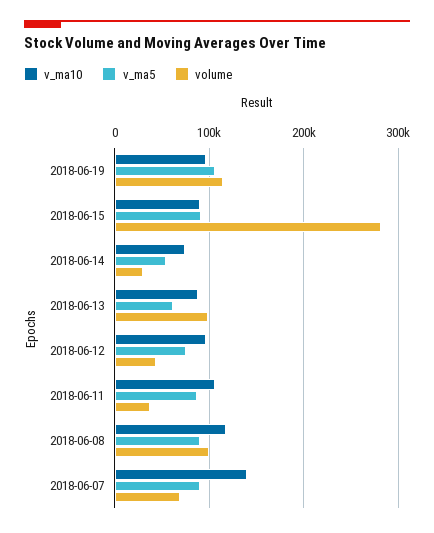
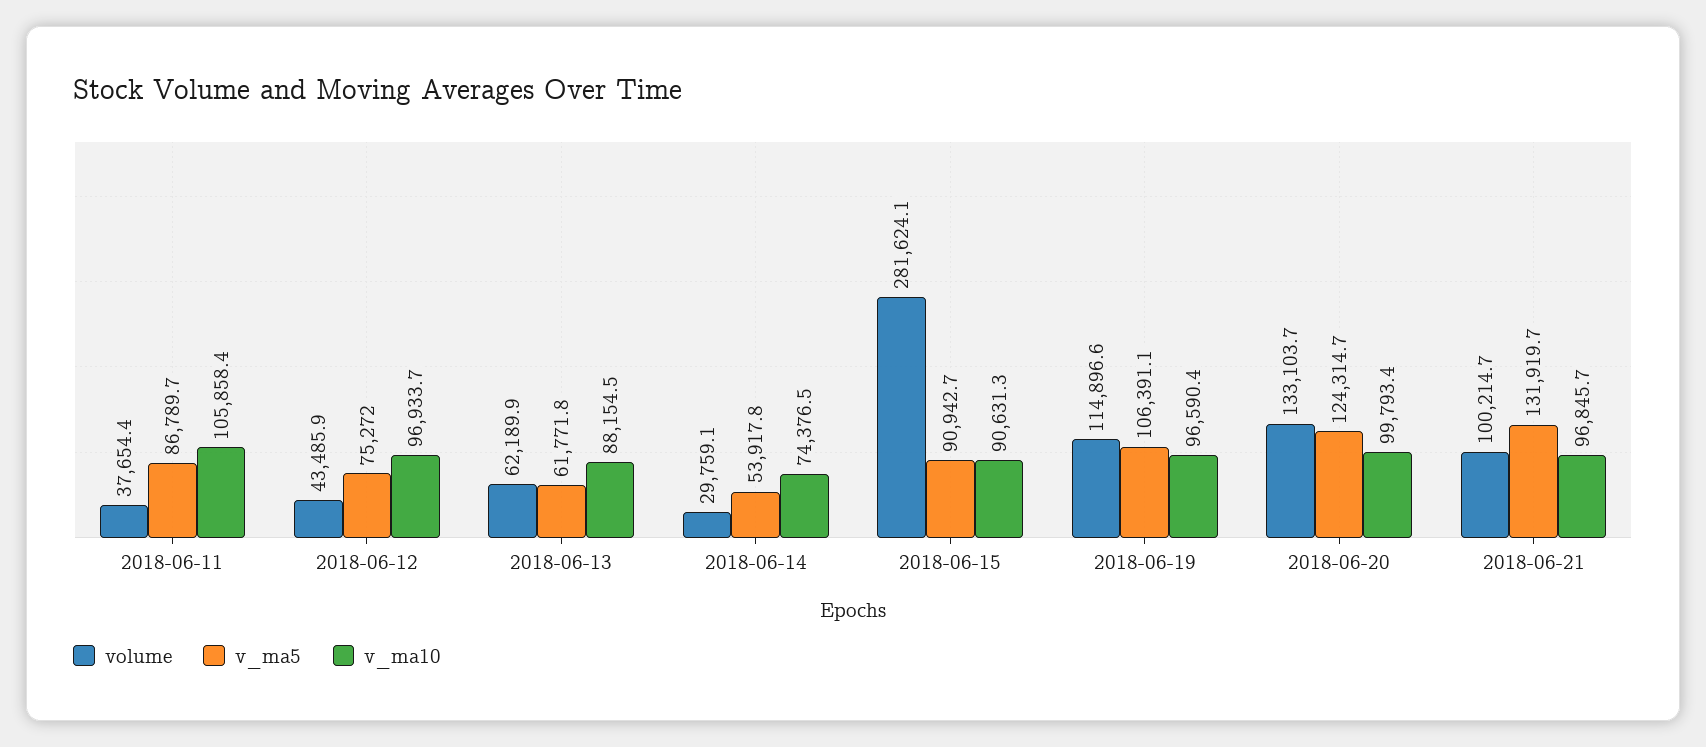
volume, 2018-06-13: 100000 -> 62189.9
v_ma10, 2018-06-08: 120000 -> none
v_ma5, 2018-06-08: 90000 -> none
volume, 2018-06-08: 100000 -> none
v_ma10, 2018-06-07: 140000 -> none
v_ma5, 2018-06-07: 90000 -> none
volume, 2018-06-07: 70000 -> none
volume, 2018-06-20: none -> 133103.7
v_ma5, 2018-06-20: none -> 124314.7
v_ma10, 2018-06-20: none -> 99793.4
volume, 2018-06-21: none -> 100214.7
v_ma5, 2018-06-21: none -> 131919.7
v_ma10, 2018-06-21: none -> 96845.7

